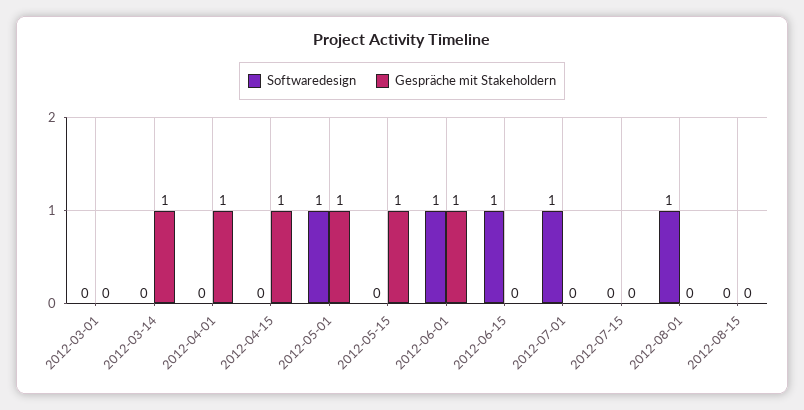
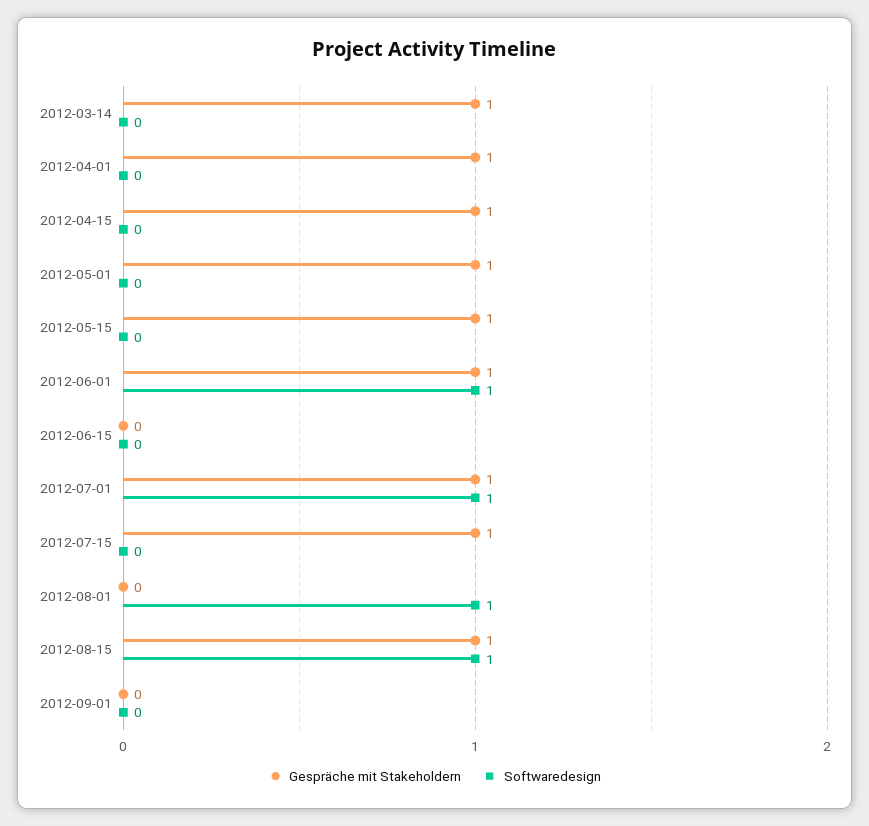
Softwaredesign, 2012-03-01: 0 -> none
Gespräche mit Stakeholdern, 2012-03-01: 0 -> none
Softwaredesign, 2012-05-01: 1 -> 0
Softwaredesign, 2012-06-15: 1 -> 0
Gespräche mit Stakeholdern, 2012-07-01: 0 -> 1
Gespräche mit Stakeholdern, 2012-07-15: 0 -> 1
Softwaredesign, 2012-08-15: 0 -> 1
Gespräche mit Stakeholdern, 2012-08-15: 0 -> 1
Gespräche mit Stakeholdern, 2012-09-01: none -> 0
Softwaredesign, 2012-09-01: none -> 0

